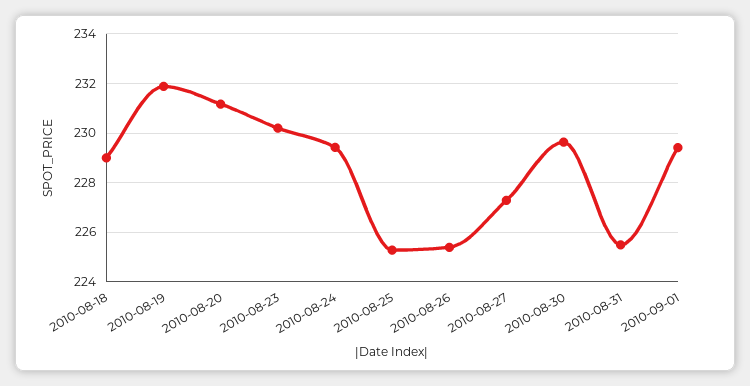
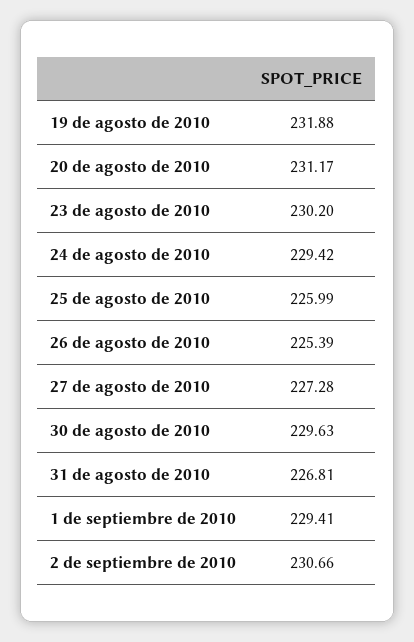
2010-08-18: 229 -> none
2010-08-25: 225.25 -> 225.99
2010-08-31: 225.5 -> 226.81
2 de septiembre de 2010: none -> 230.66

